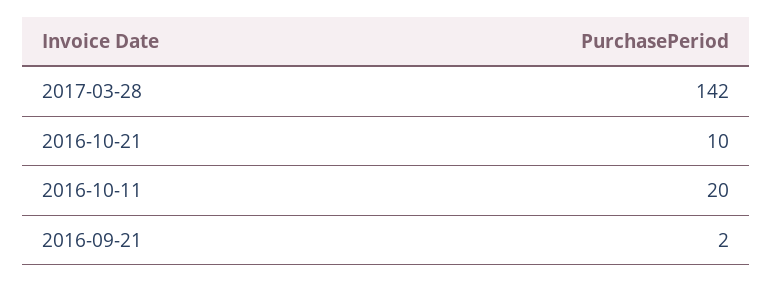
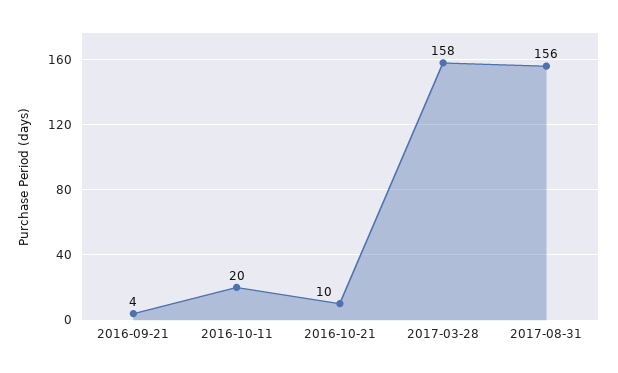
2017-03-28: 142 -> 158
2016-09-21: 2 -> 4
2017-08-31: none -> 156

